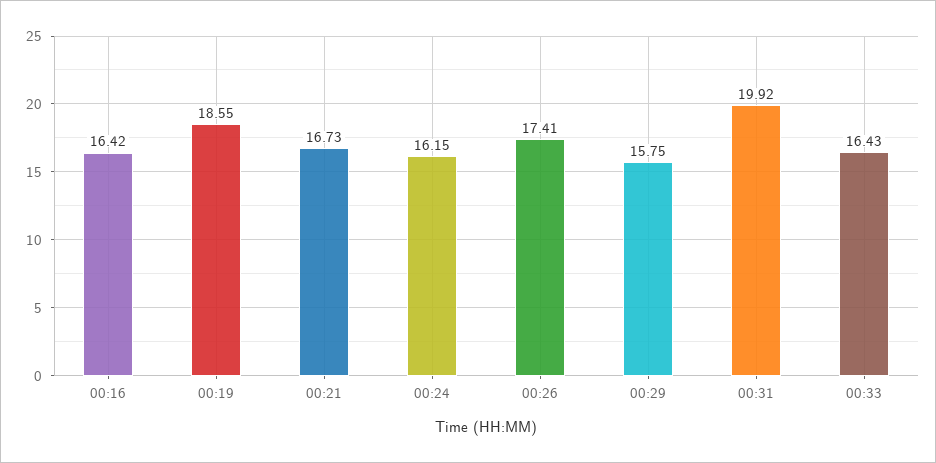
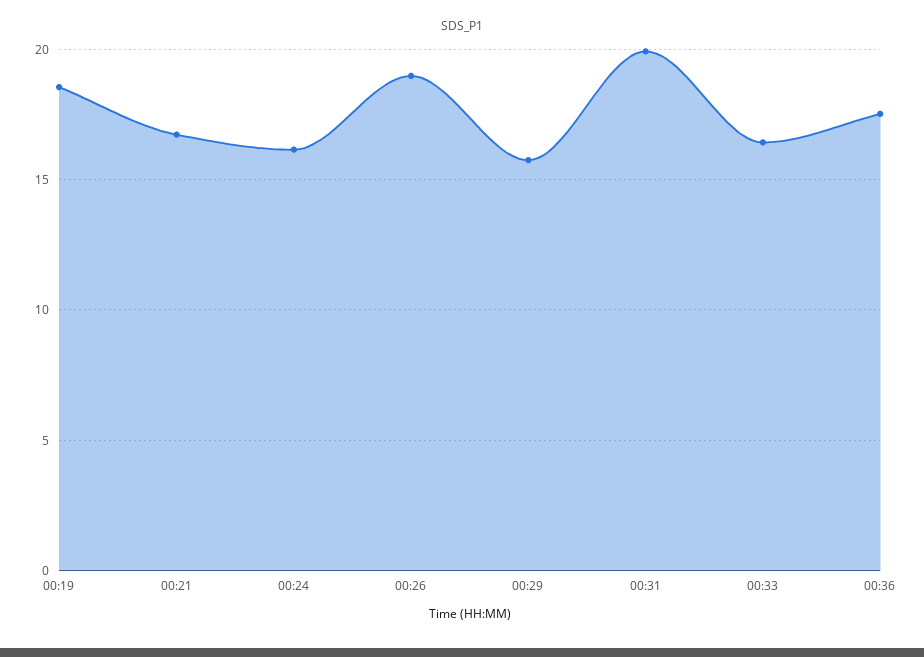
00:16: 16.42 -> none
00:26: 17.41 -> 19
00:36: none -> 17.5

